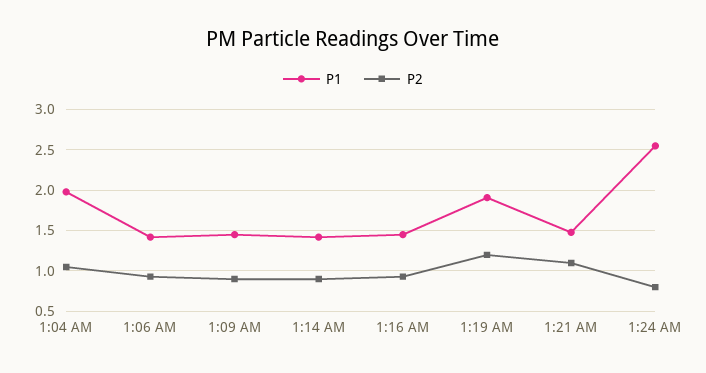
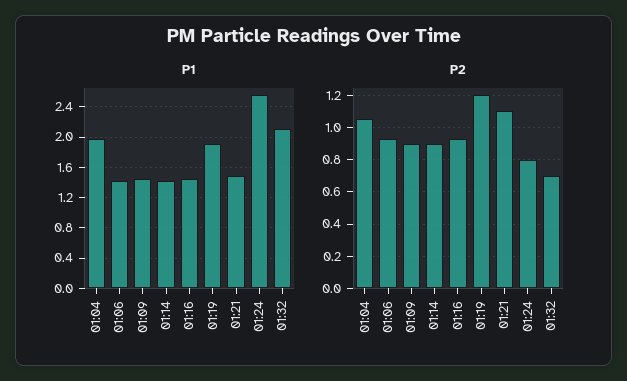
P1, 01:32: none -> 2.1
P2, 01:32: none -> 0.7

